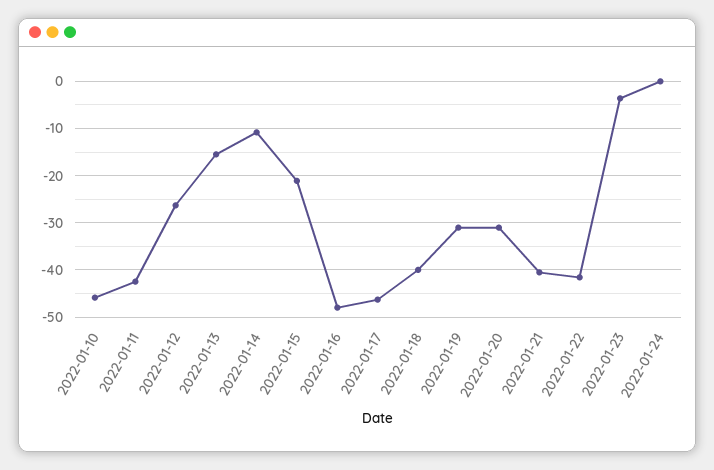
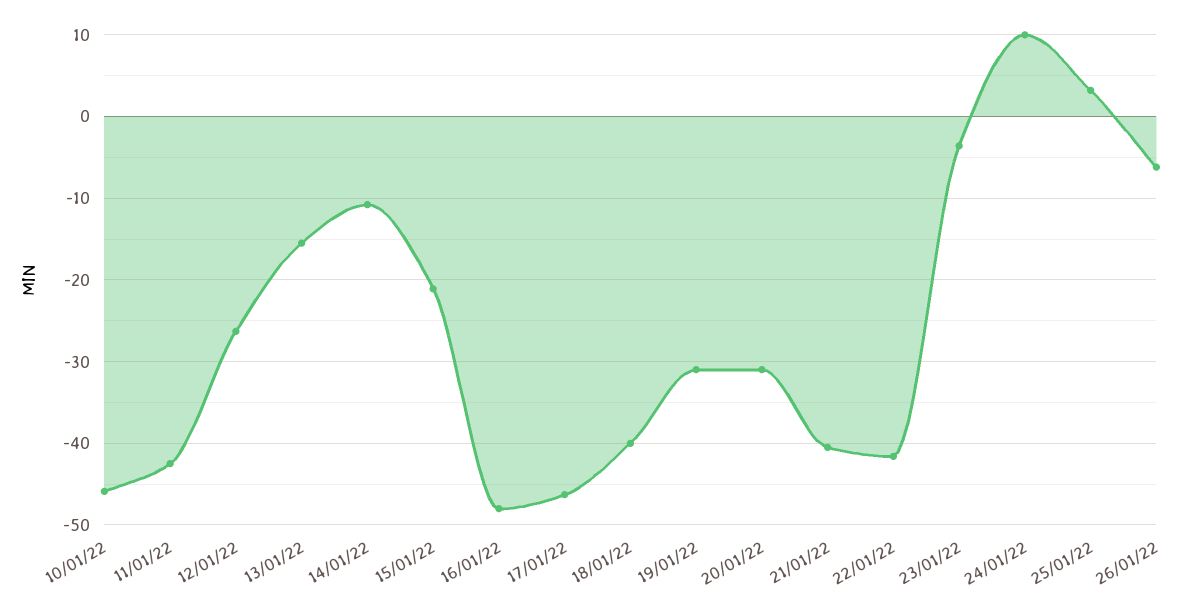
2022-01-24: 0 -> 10
25/01/22: none -> 3
26/01/22: none -> -6

